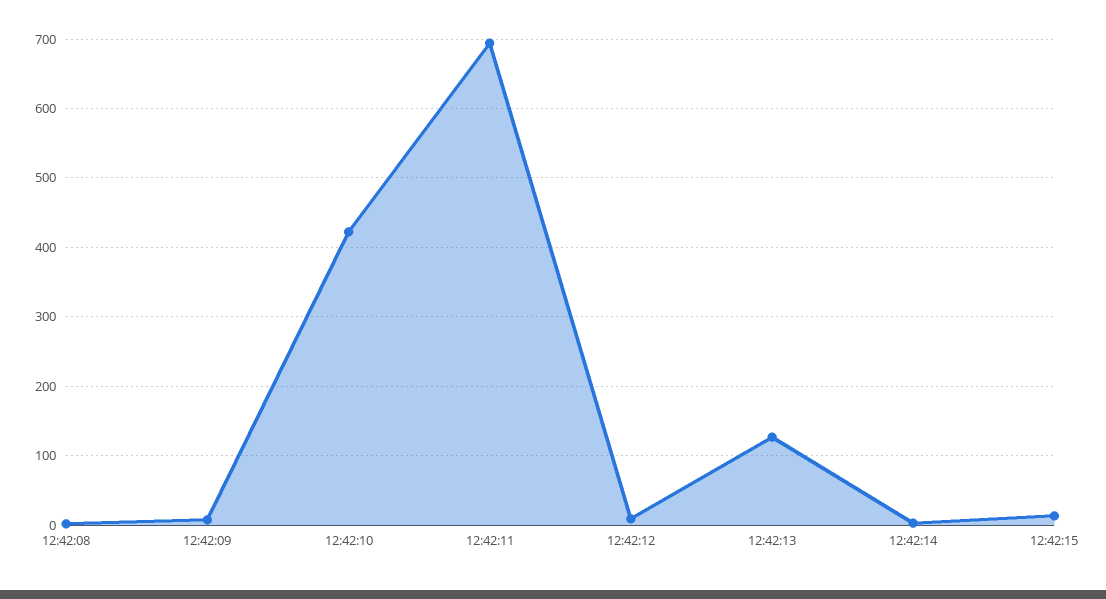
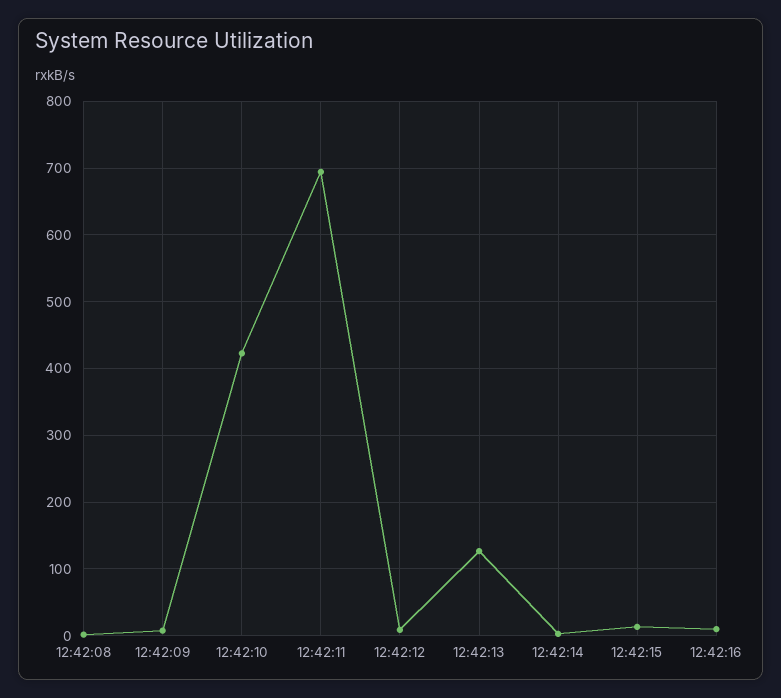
12:42:16: none -> 10

